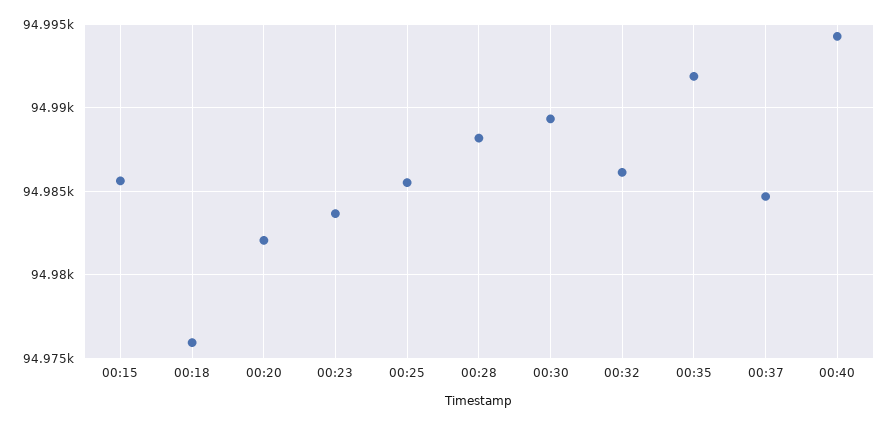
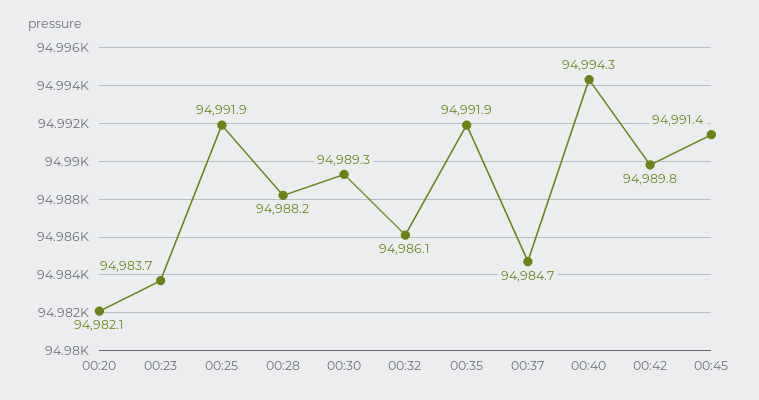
00:15: 94985.5 -> none
00:18: 94976 -> none
00:25: 94985.5 -> 94991.9
00:42: none -> 94989.8
00:45: none -> 94991.4

